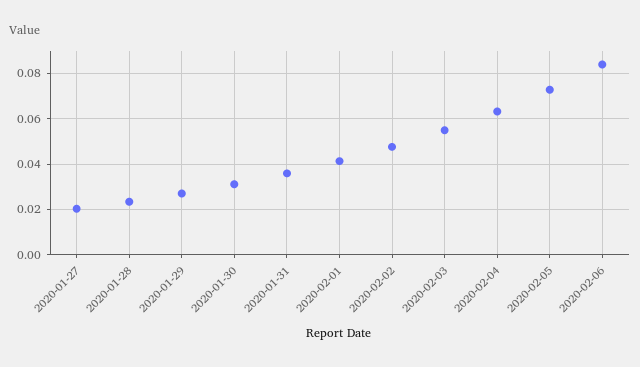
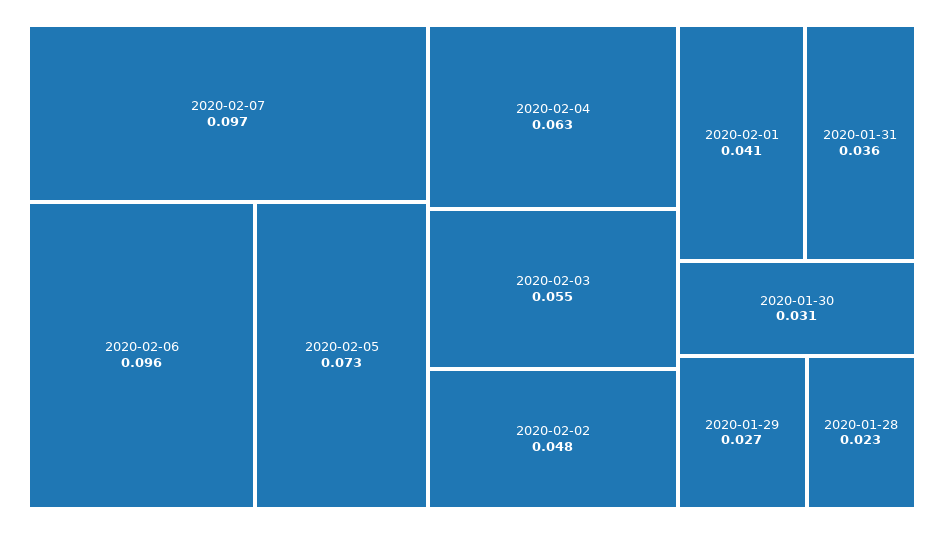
2020-01-27: 0.02 -> none
2020-02-06: 0.085 -> 0.096
2020-02-07: none -> 0.097

